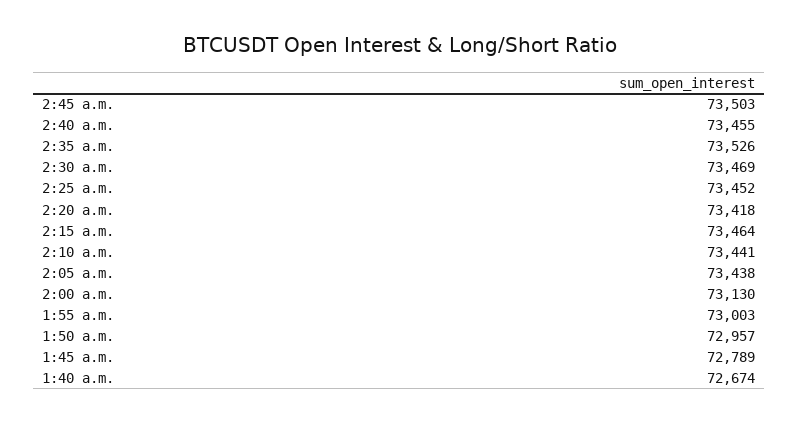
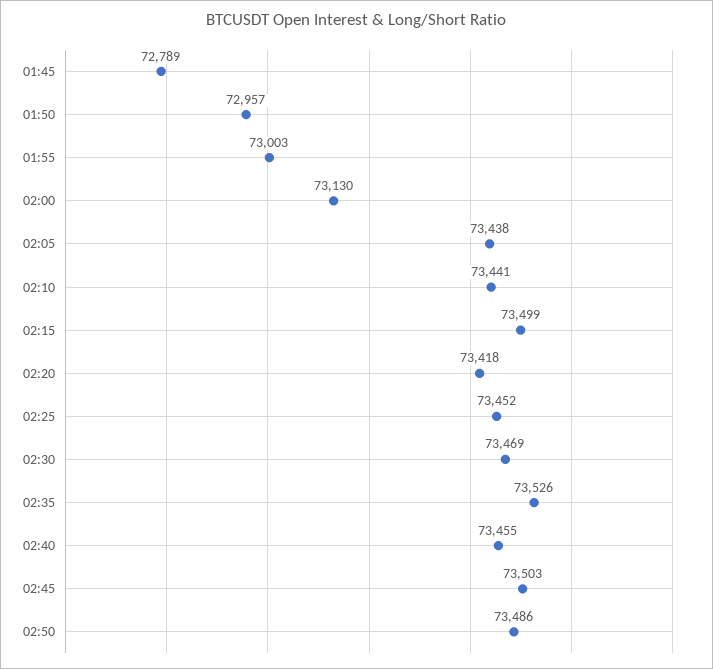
2:15 a.m.: 73464 -> 73499
1:40 a.m.: 72674 -> none
02:50: none -> 73486

